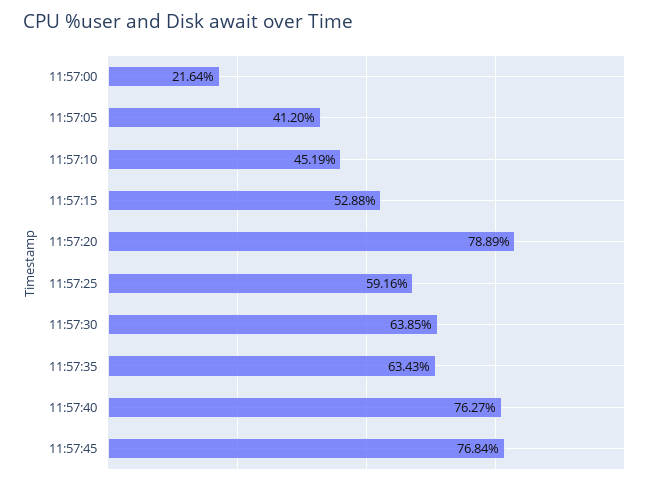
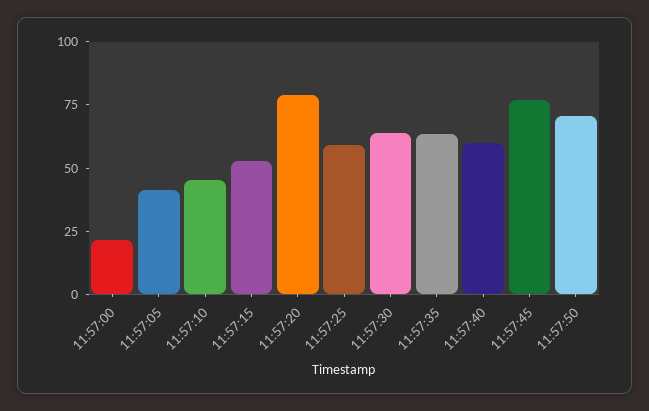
11:57:40: 76.27 -> 60
11:57:50: none -> 70

